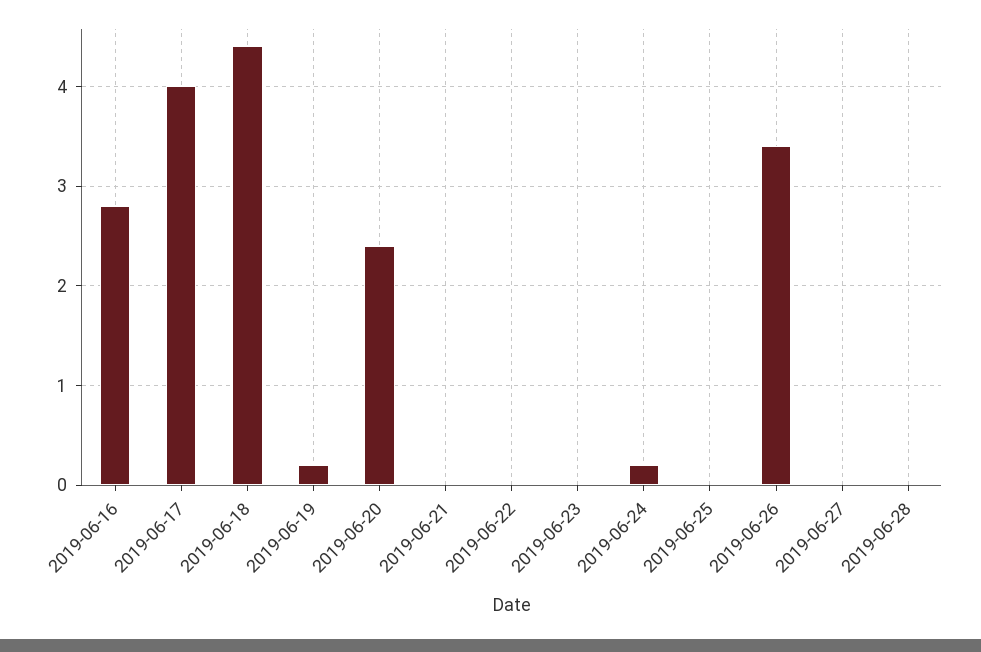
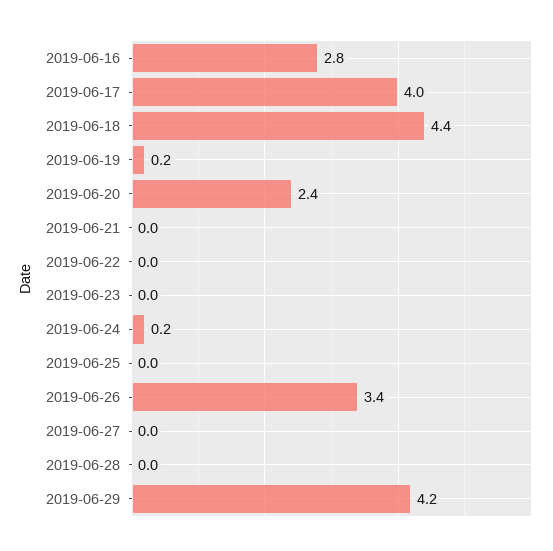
2019-06-29: none -> 4.2

